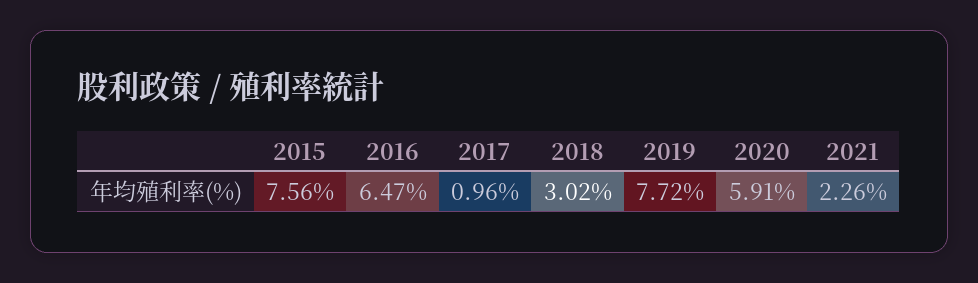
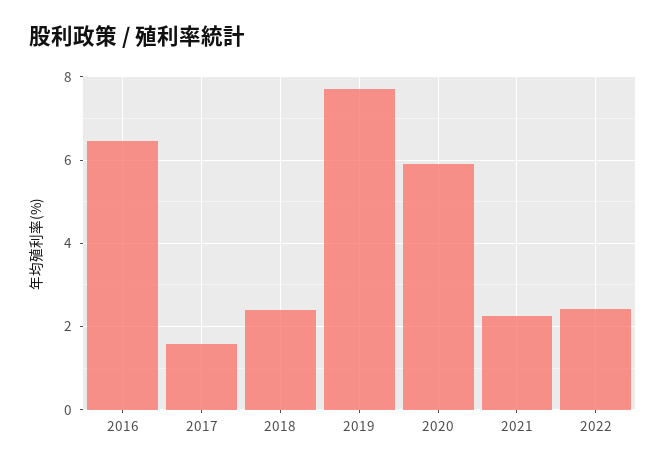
2015: 7.56 -> none
2017: 0.96 -> 1.6
2018: 3.02 -> 2.4
2022: none -> 2.4

